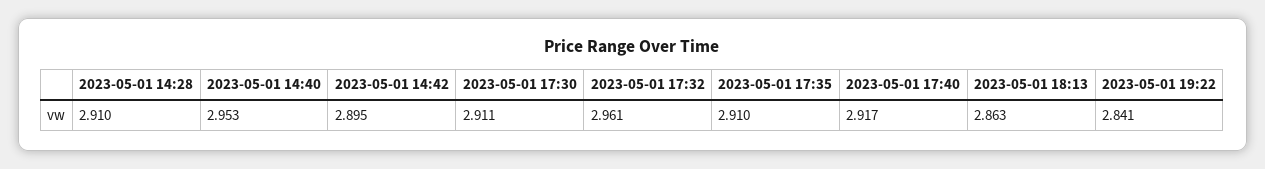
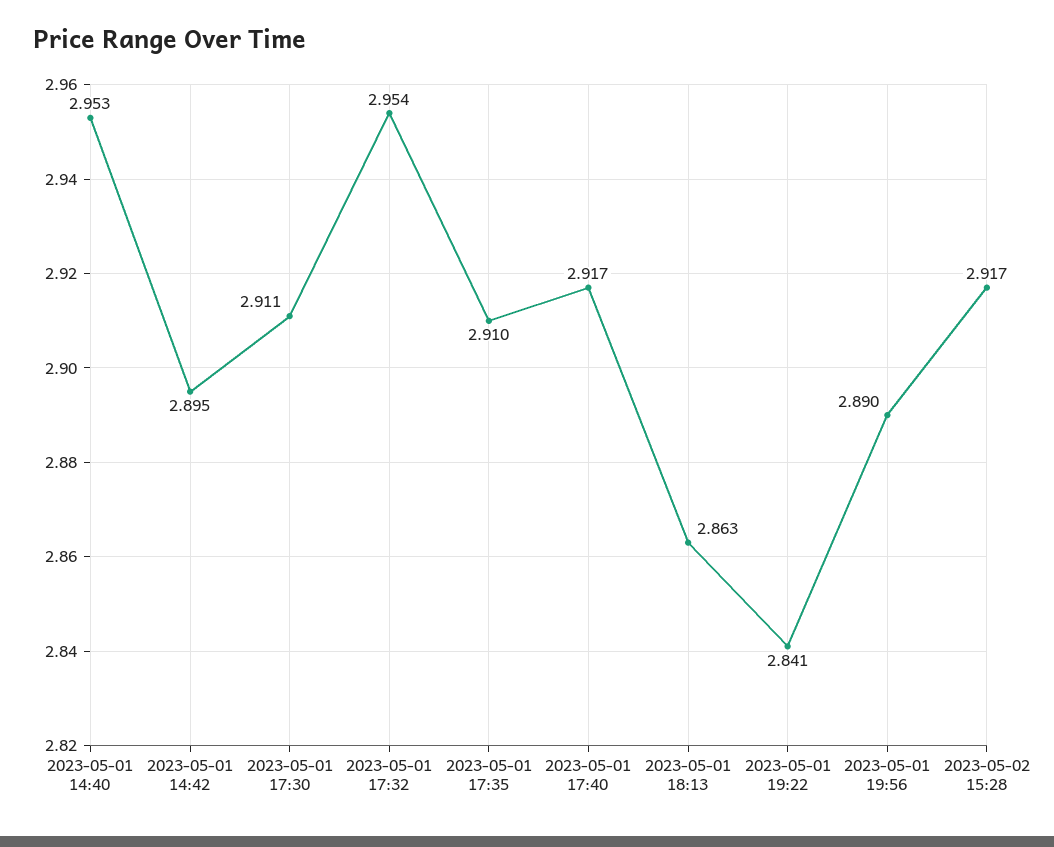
2023-05-01 14:28: 2.91 -> none
2023-05-01 17:32: 2.961 -> 2.954
2023-05-01 19:56: none -> 2.89
2023-05-02 15:28: none -> 2.917

